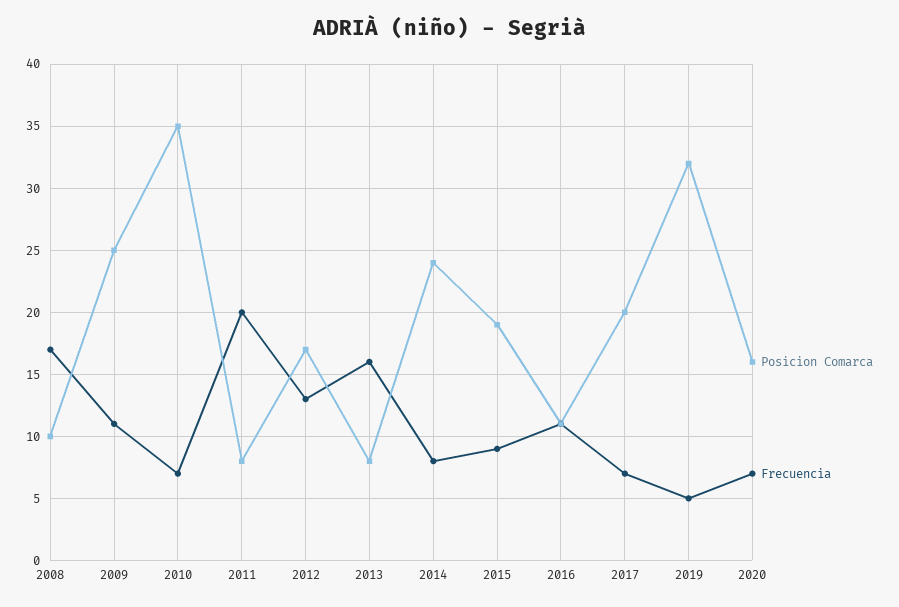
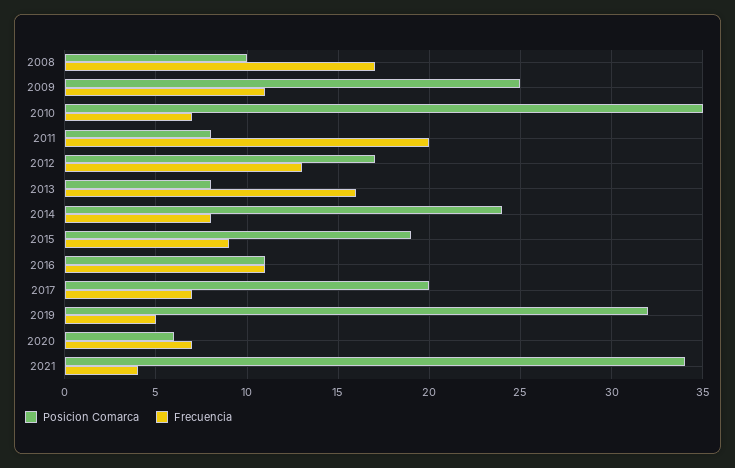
Posicion Comarca, 2020: 16 -> 6
Posicion Comarca, 2021: none -> 34
Frecuencia, 2021: none -> 4

